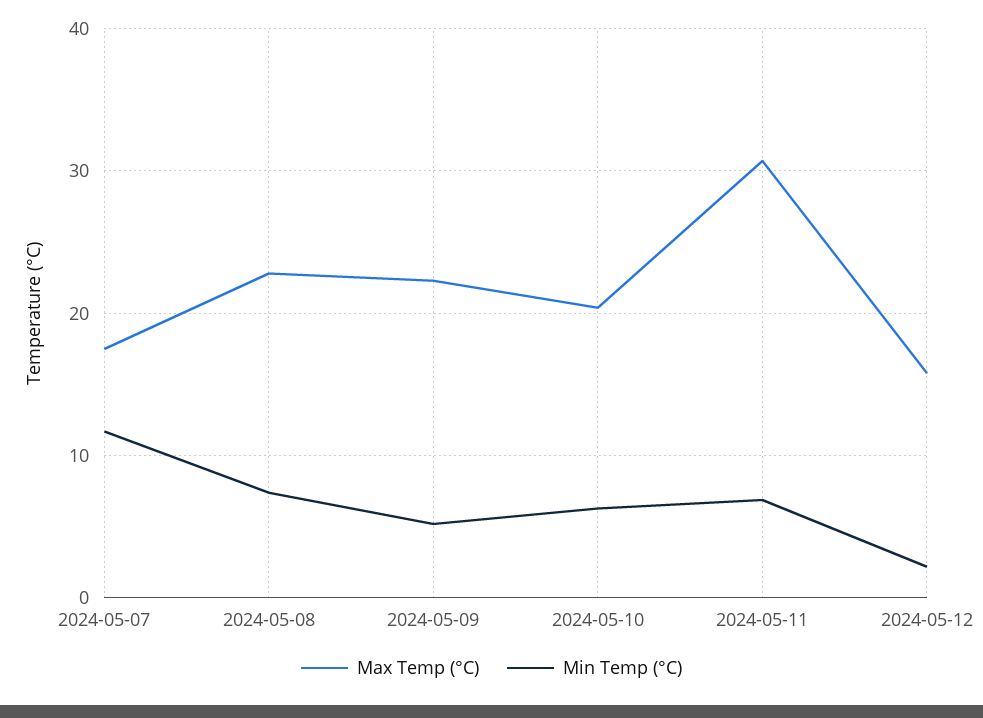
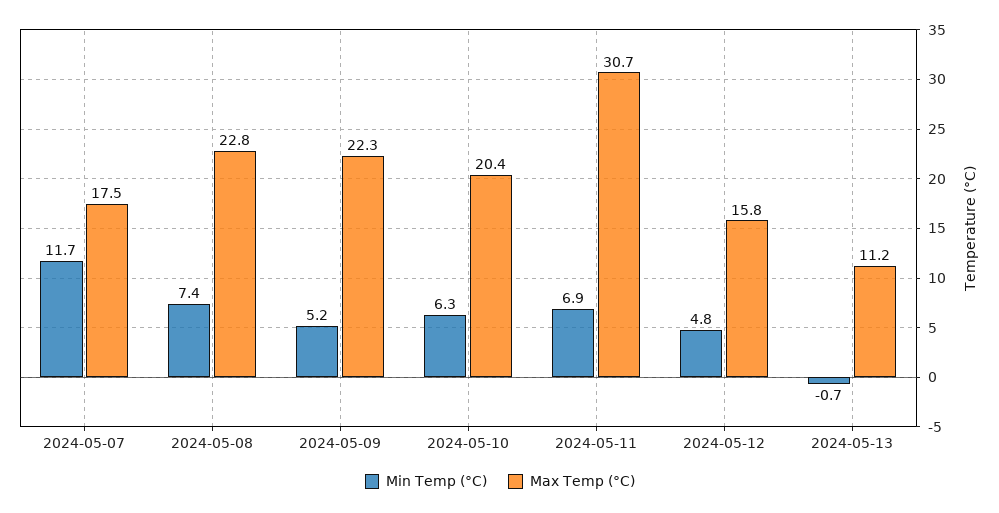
Min Temp (°C), 2024-05-12: 2 -> 4.8
Min Temp (°C), 2024-05-13: none -> -0.7
Max Temp (°C), 2024-05-13: none -> 11.2

